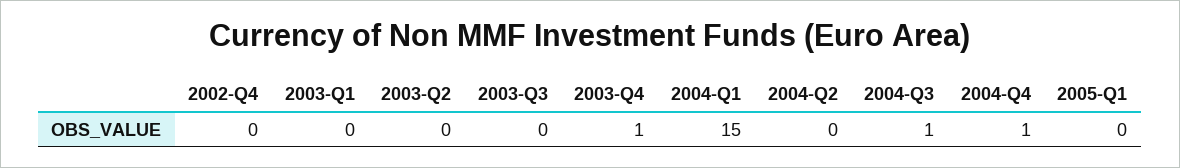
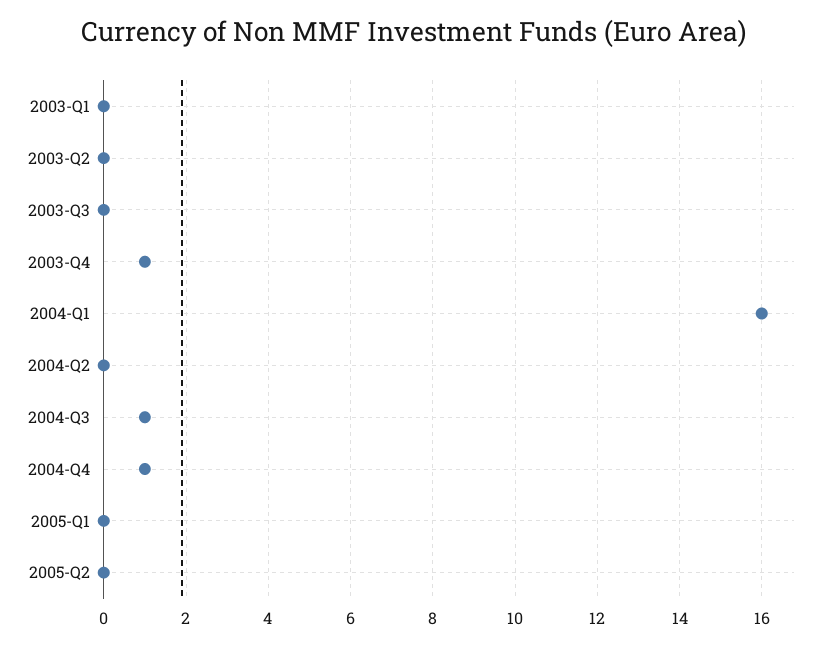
2002-Q4: 0 -> none
2004-Q1: 15 -> 16
2005-Q2: none -> 0

